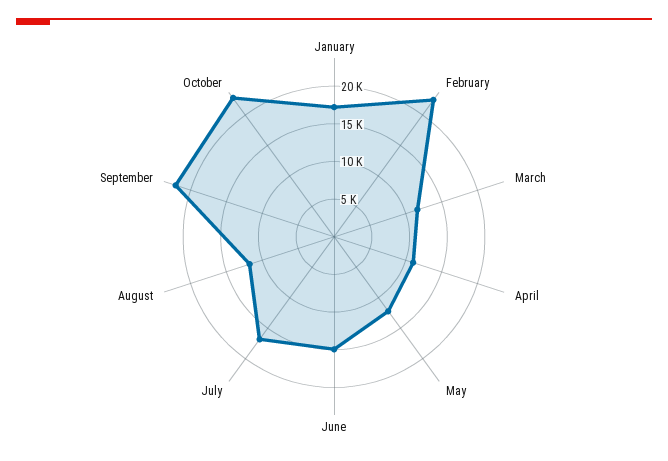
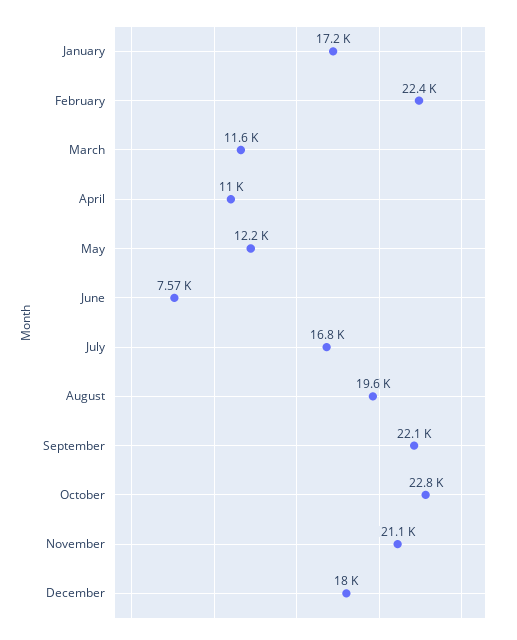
June: 15000 -> 7570
August: 12500 -> 19600
November: none -> 21100
December: none -> 18000

